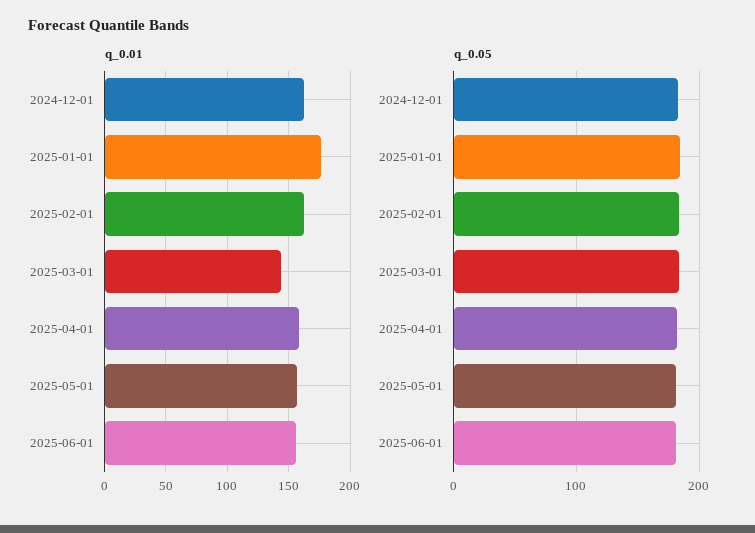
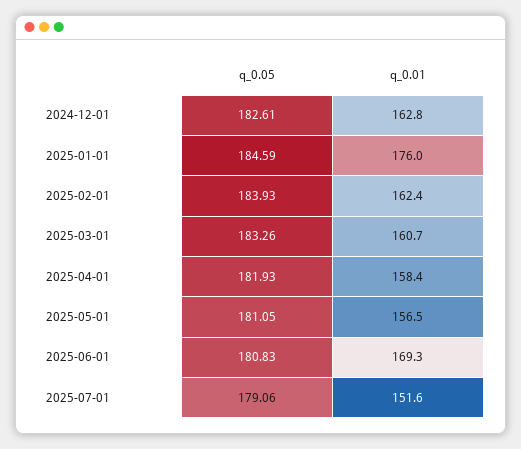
q_0.01, 2025-03-01: 145 -> 160.7
q_0.01, 2025-06-01: 155 -> 169.3
q_0.05, 2025-07-01: none -> 179.06
q_0.01, 2025-07-01: none -> 151.6

